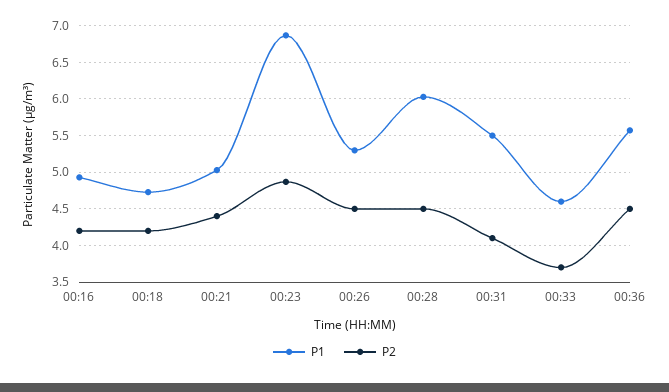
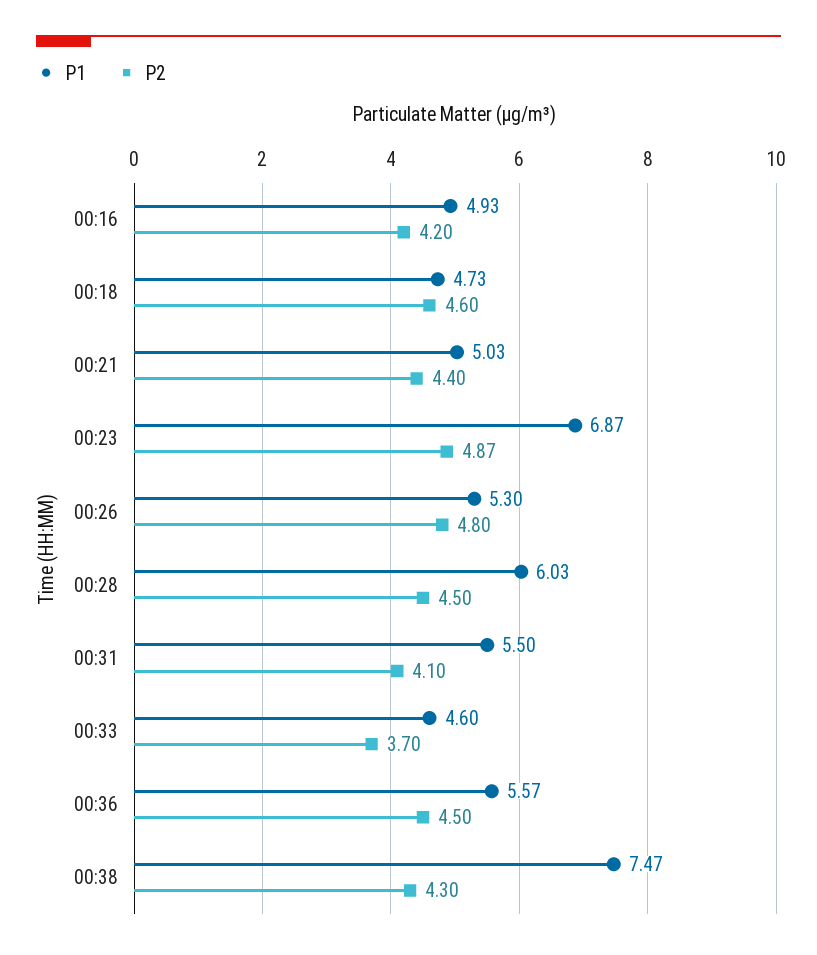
P2, 00:18: 4.2 -> 4.6
P2, 00:26: 4.5 -> 4.8
P1, 00:38: none -> 7.47
P2, 00:38: none -> 4.3

